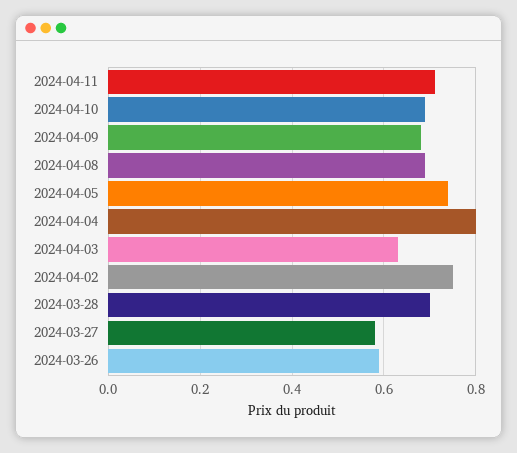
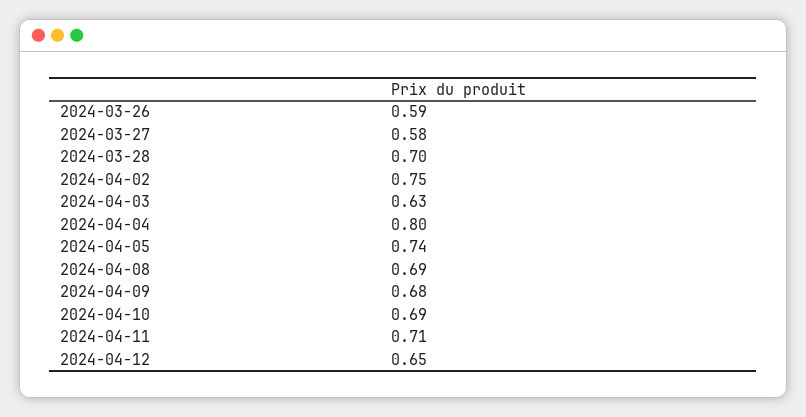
2024-04-12: none -> 0.65

